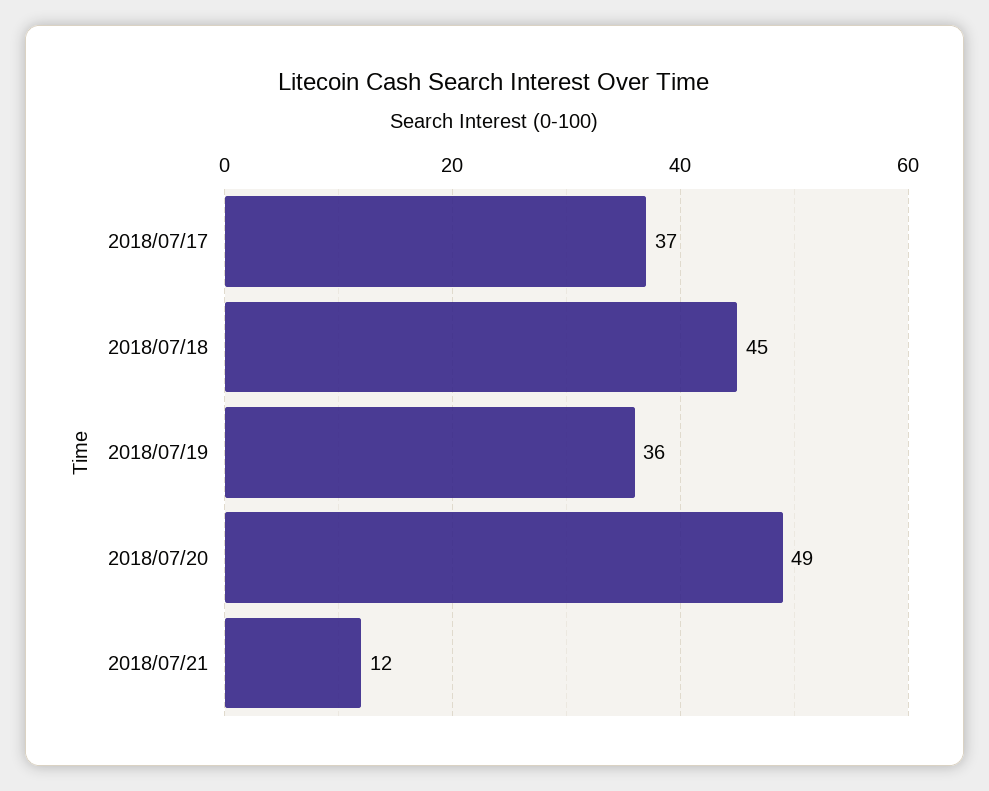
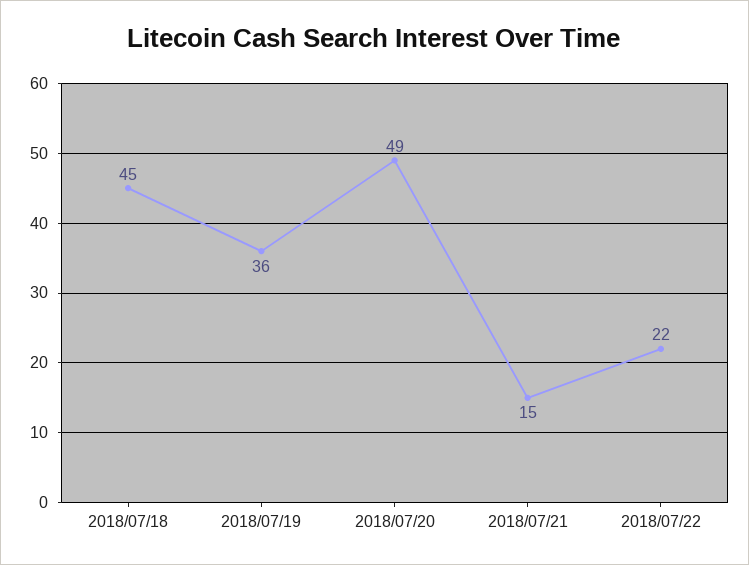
2018/07/17: 37 -> none
2018/07/21: 12 -> 15
2018/07/22: none -> 22

